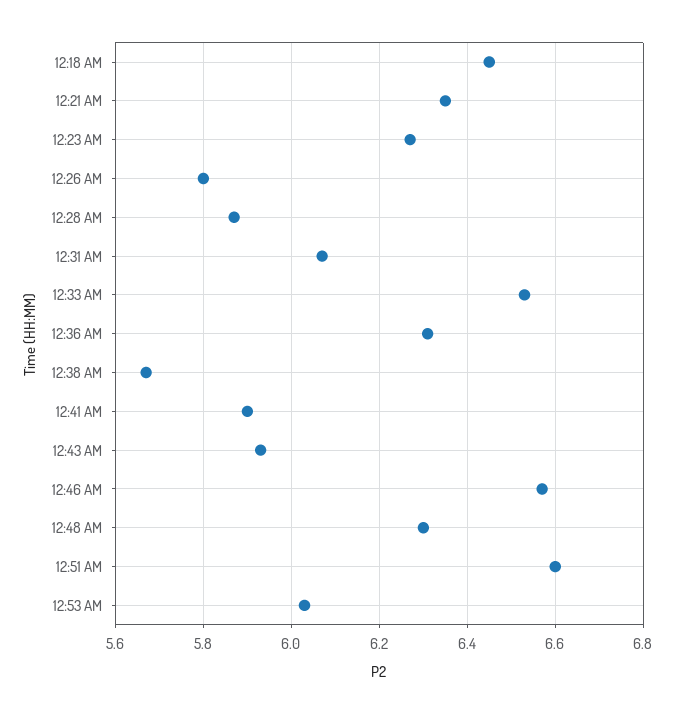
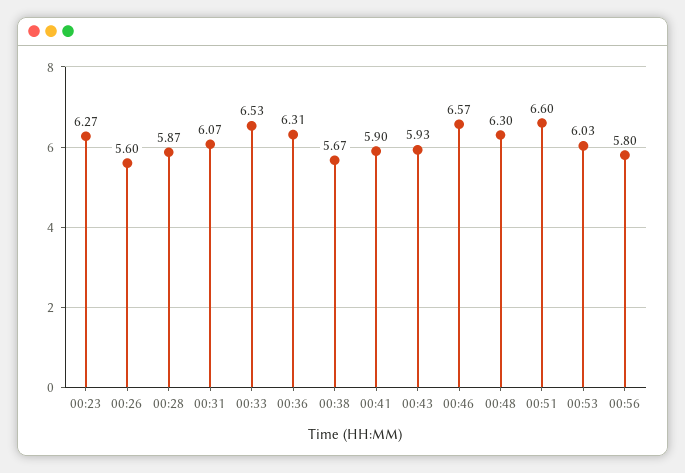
12:18 AM: 6.45 -> none
12:21 AM: 6.35 -> none
12:26 AM: 5.8 -> 5.6
00:56: none -> 5.8

